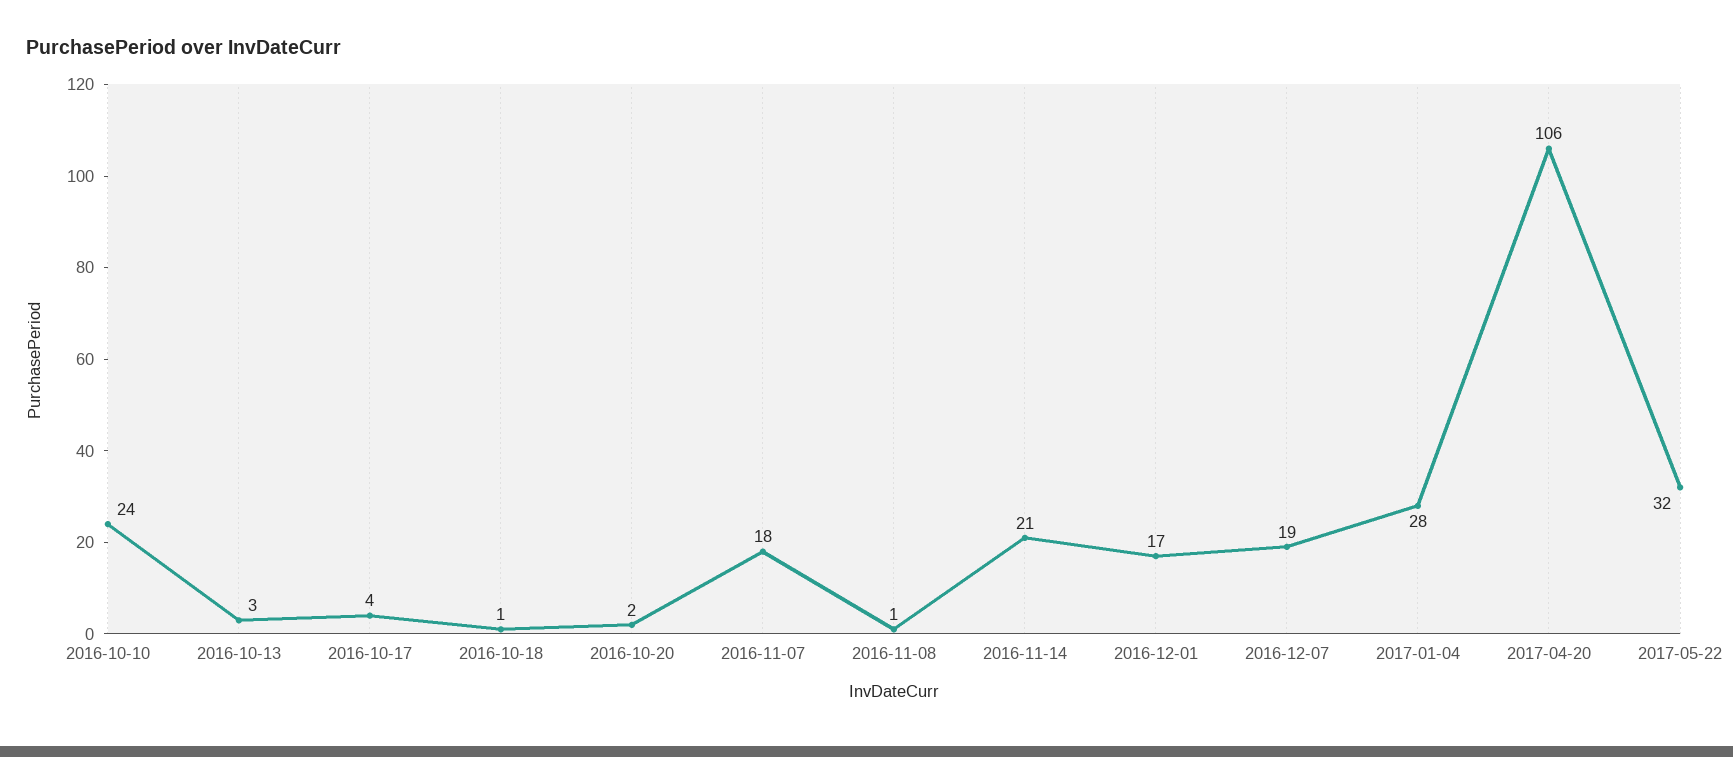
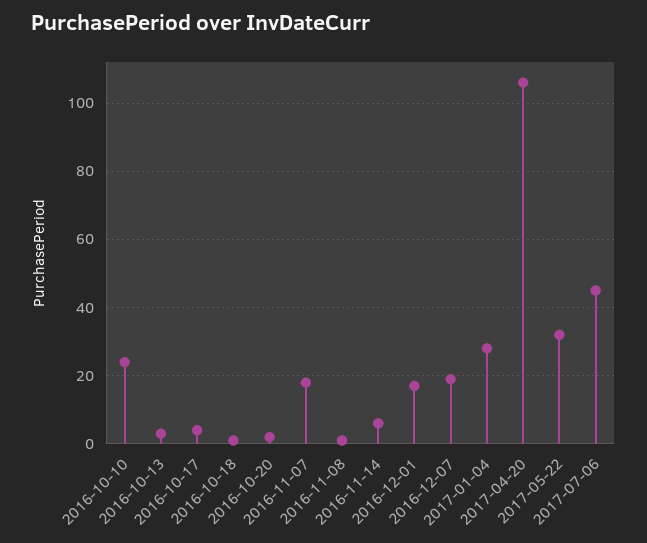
2016-11-14: 21 -> 5
2017-07-06: none -> 45

